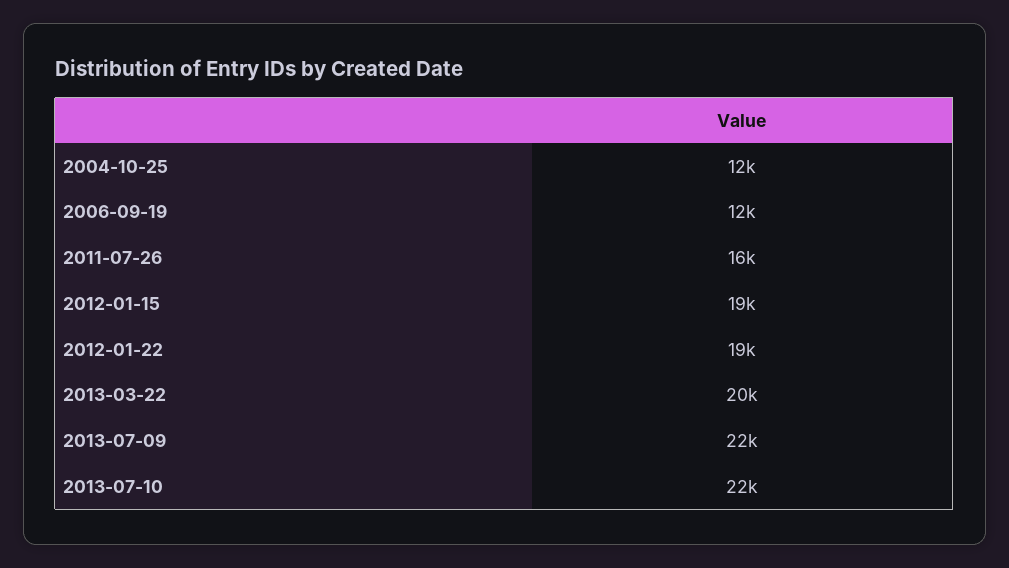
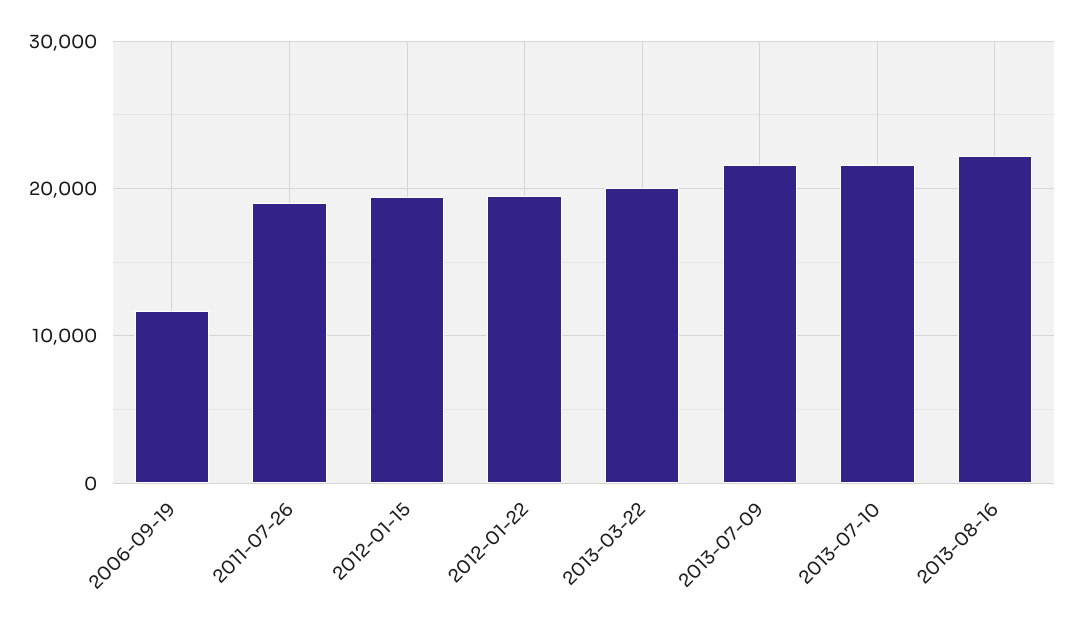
2004-10-25: 12000 -> none
2011-07-26: 16000 -> 19000
2013-08-16: none -> 22000

